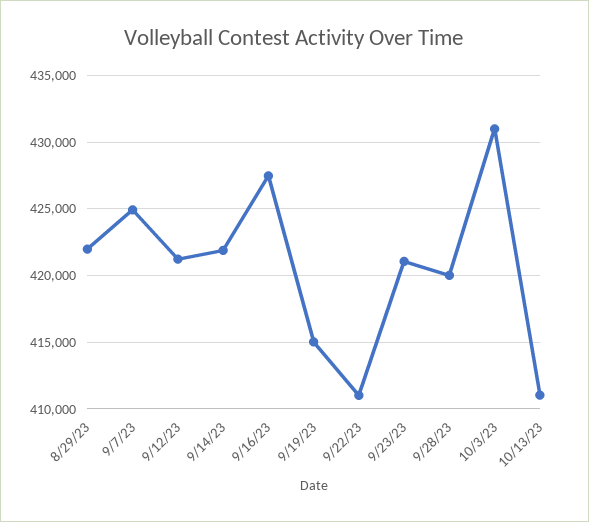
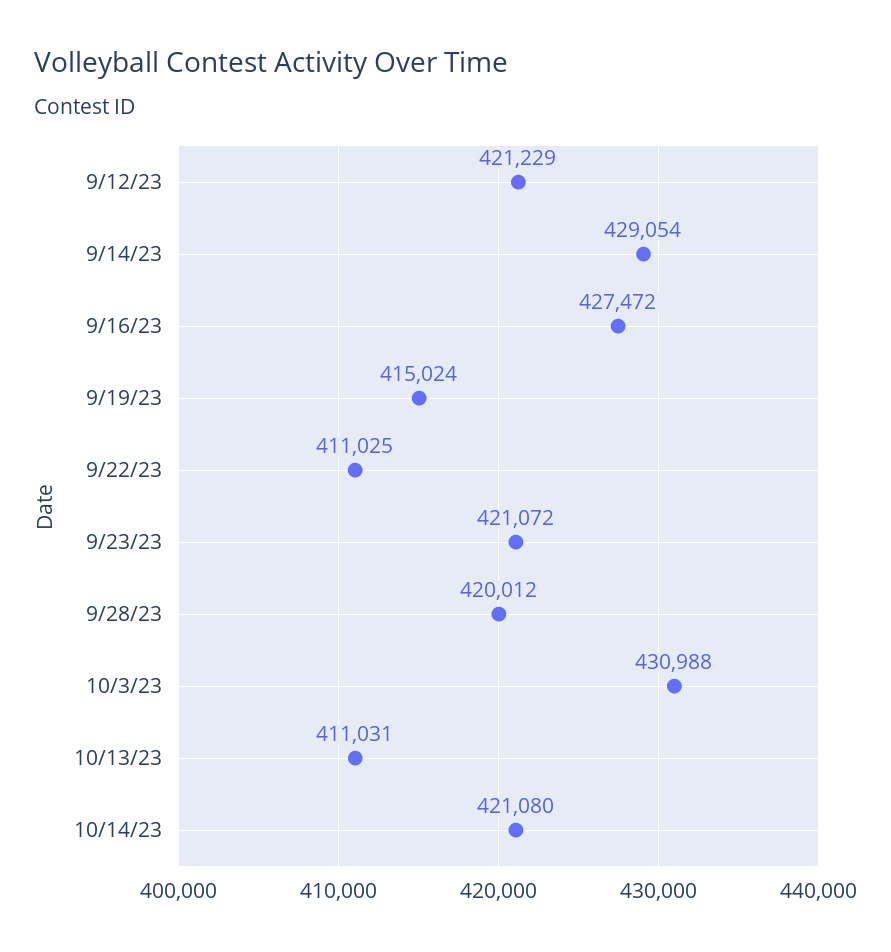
8/29/23: 422000 -> none
9/7/23: 425000 -> none
9/14/23: 422000 -> 429054
10/14/23: none -> 421080

